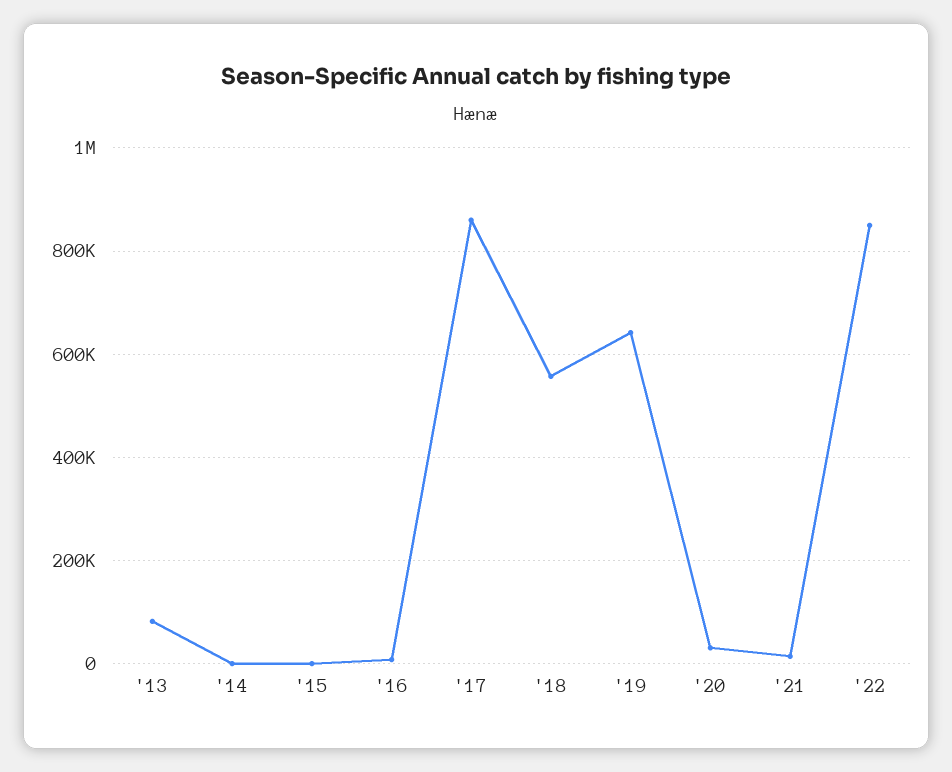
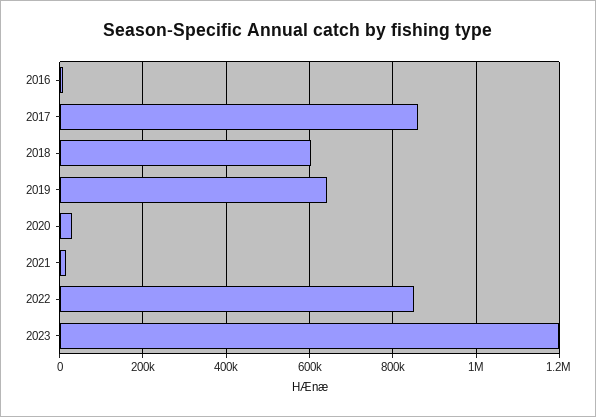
'13: 80000 -> none
'14: 0 -> none
'15: 0 -> none
'18: 560000 -> 600000
2023: none -> 1200000

